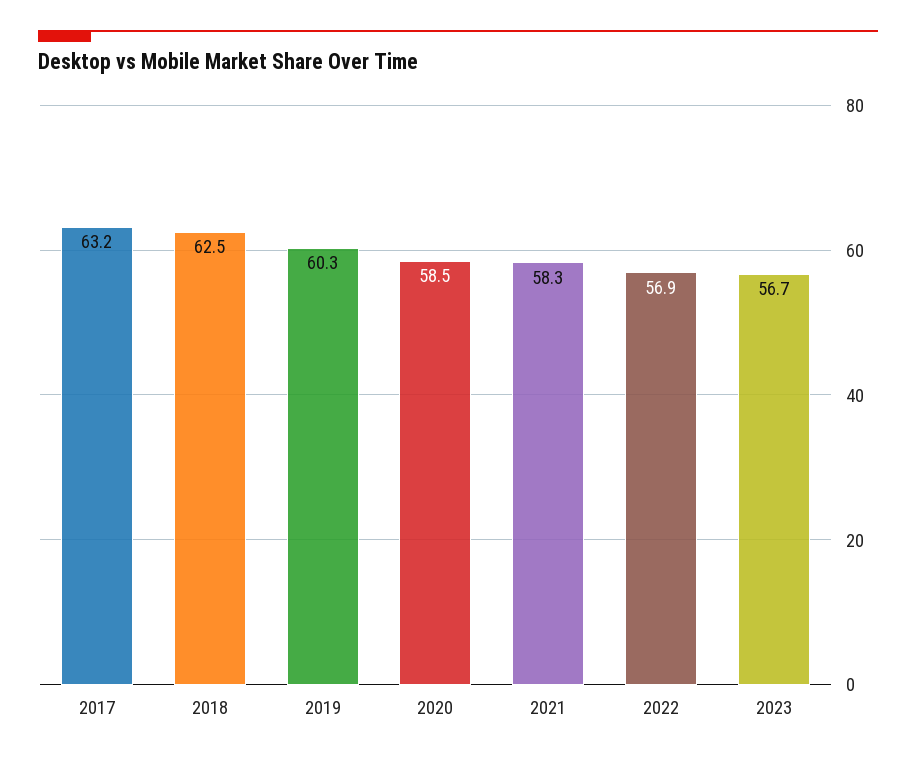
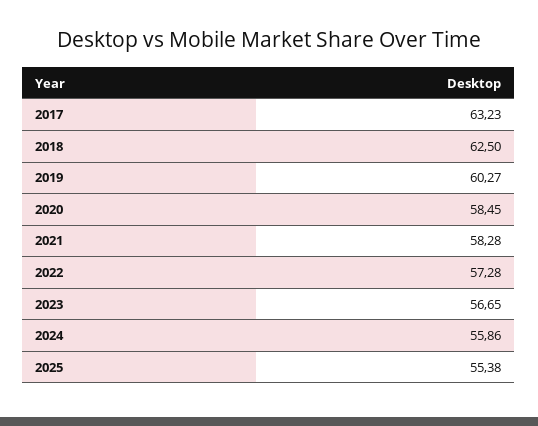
2022: 56.9 -> 57.28
2024: none -> 55.86
2025: none -> 55.38

